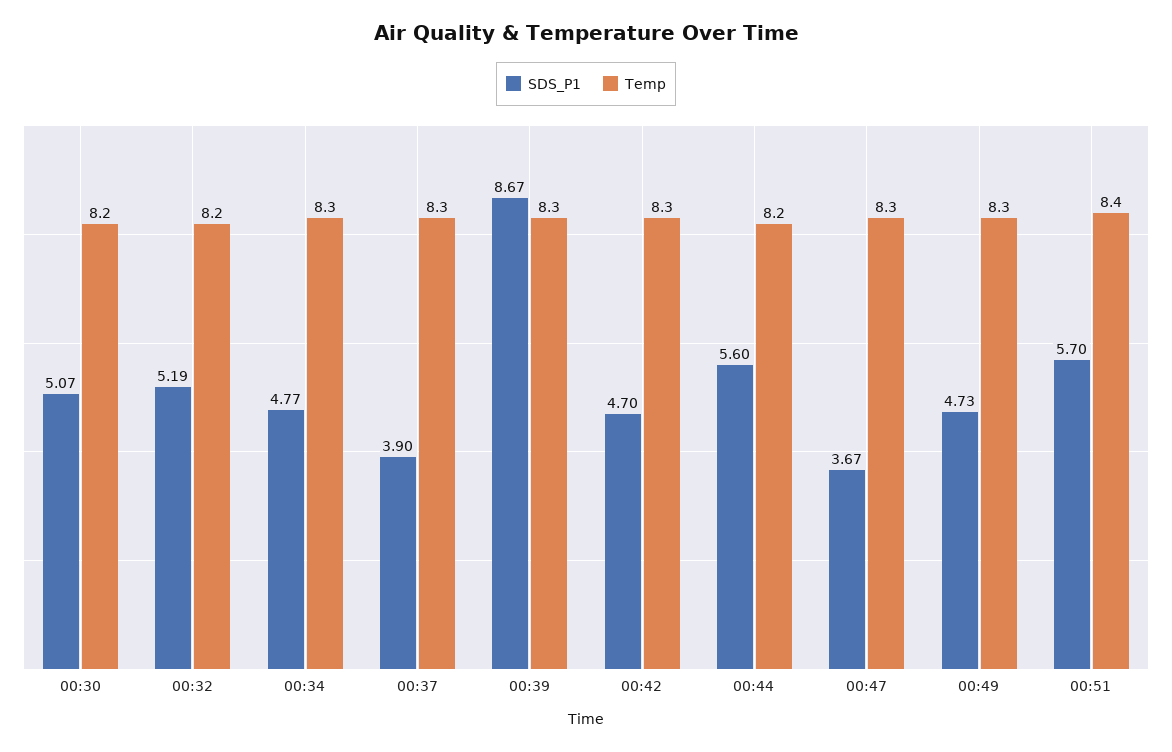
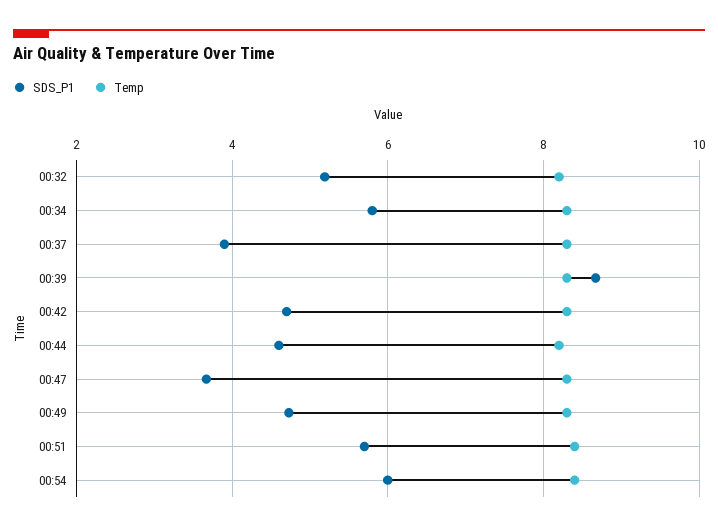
SDS_P1, 00:30: 5.07 -> none
Temp, 00:30: 8.2 -> none
SDS_P1, 00:34: 4.77 -> 5.8
SDS_P1, 00:44: 5.6 -> 4.6
SDS_P1, 00:54: none -> 6
Temp, 00:54: none -> 8.4

